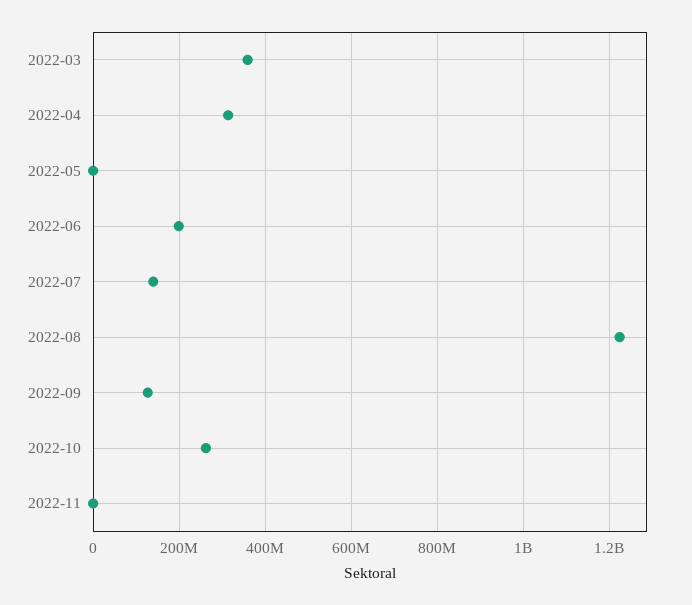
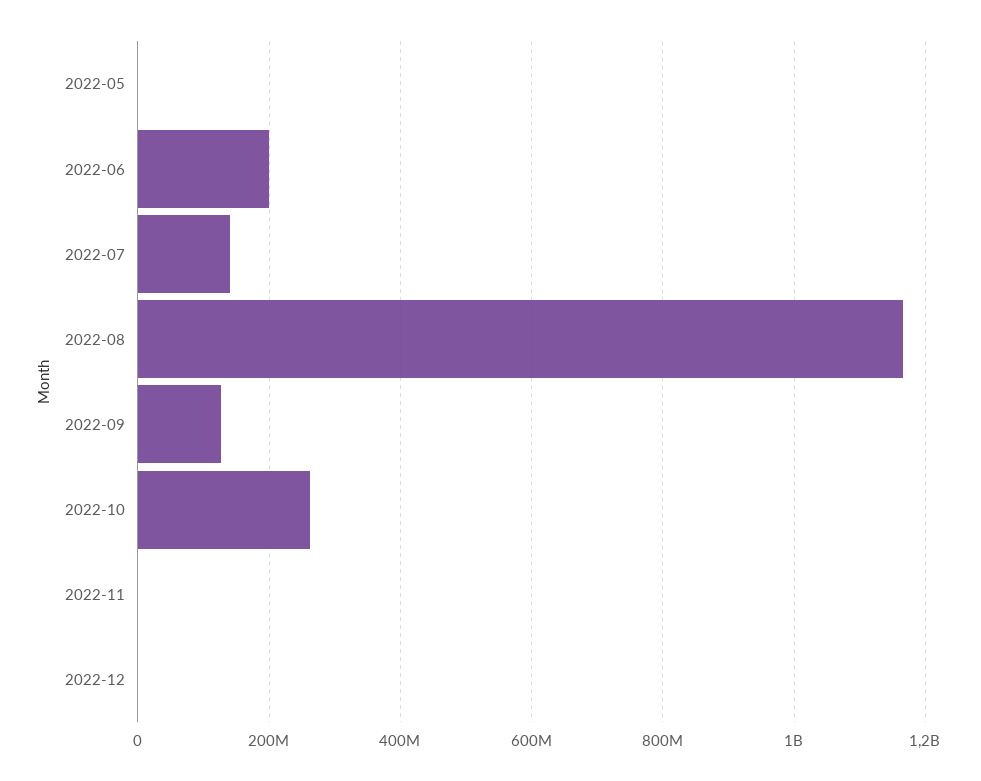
2022-03: 360000000 -> none
2022-04: 320000000 -> none
2022-08: 1220000000 -> 1160000000
2022-12: none -> 0

